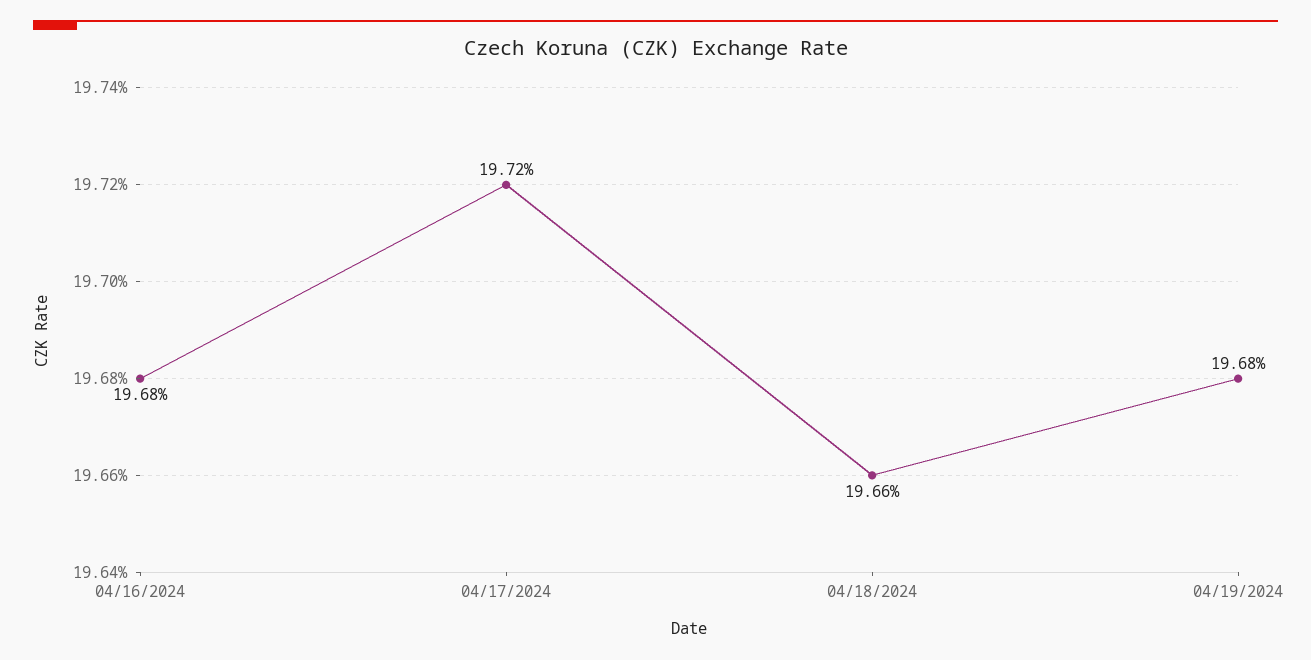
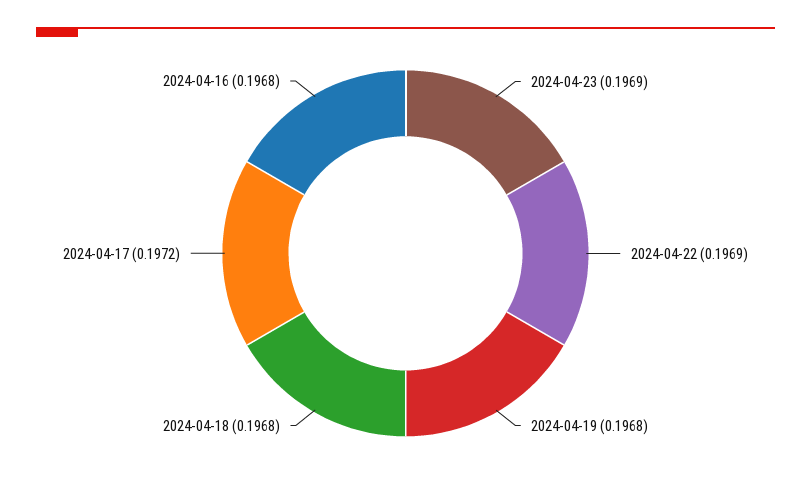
04/18/2024: 0.1966 -> 0.1968
2024-04-23: none -> 0.1969
2024-04-22: none -> 0.1969

